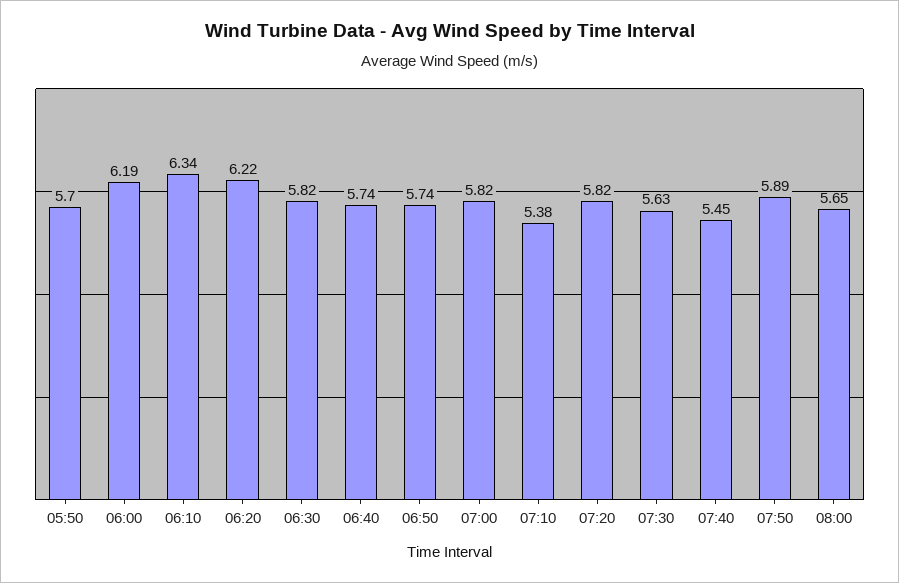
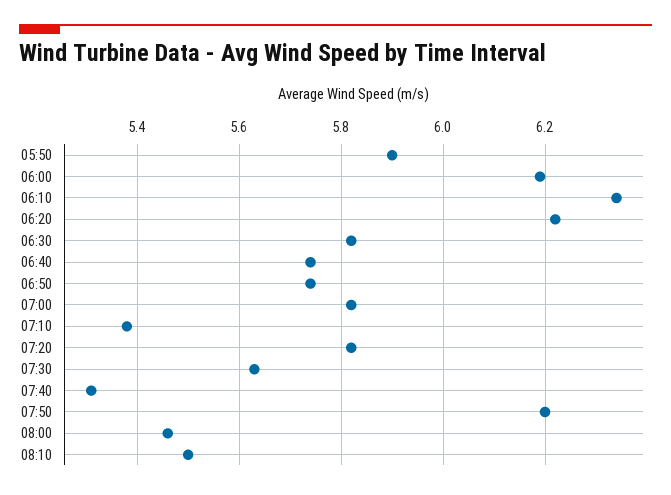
05:50: 5.7 -> 5.9
07:40: 5.45 -> 5.3
07:50: 5.89 -> 6.2
08:00: 5.65 -> 5.45
08:10: none -> 5.5

